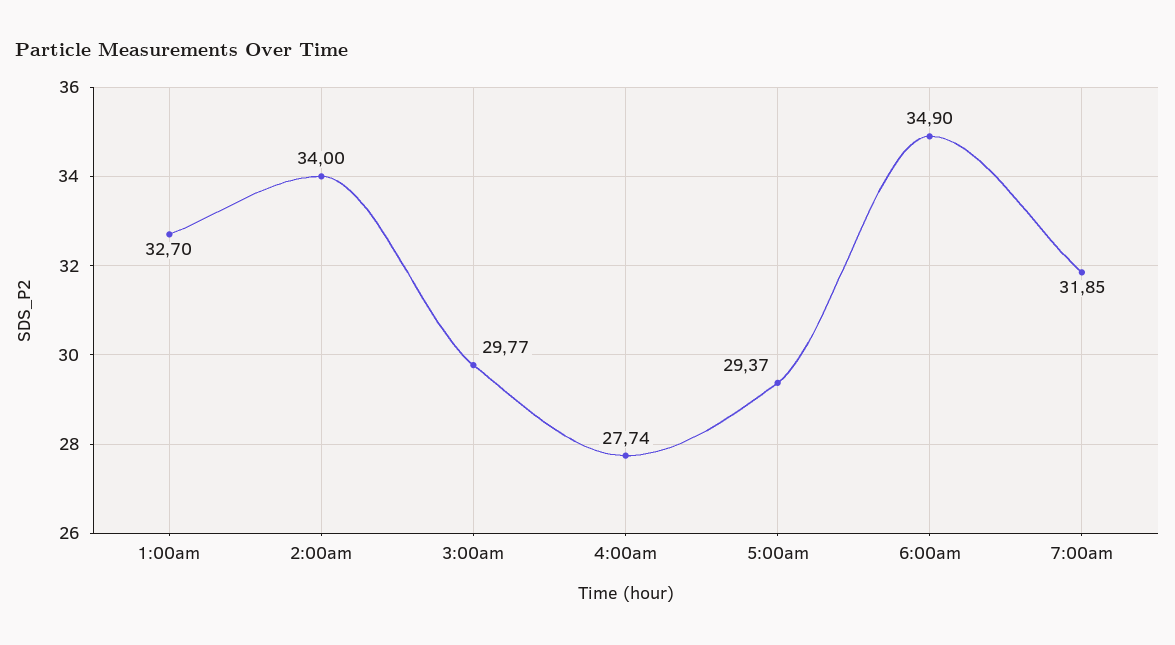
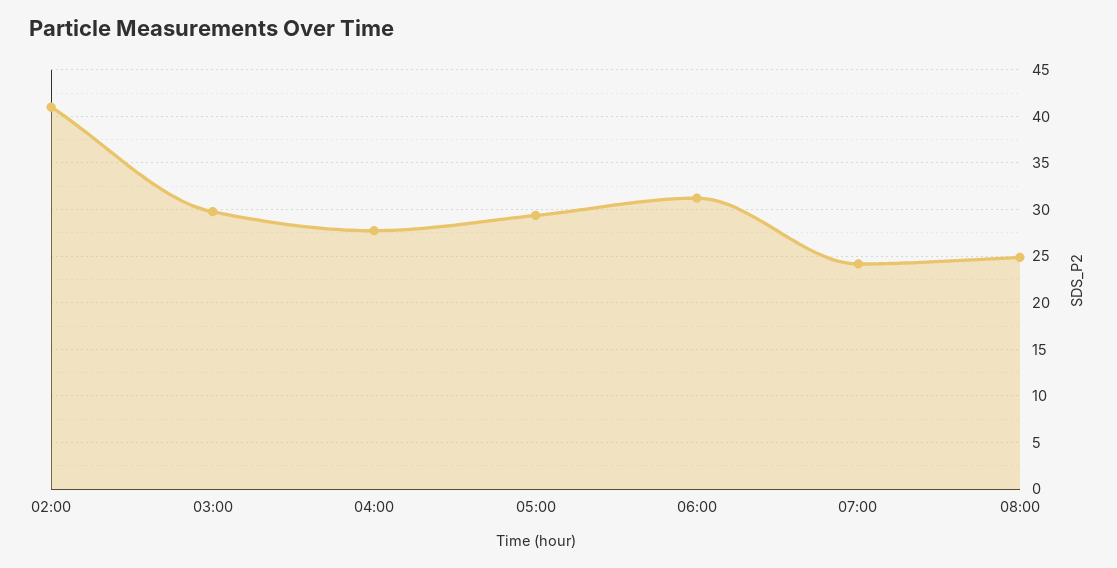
1:00am: 32.7 -> none
2:00am: 34 -> 41
6:00am: 34.9 -> 31
7:00am: 31.85 -> 24
08:00: none -> 25

